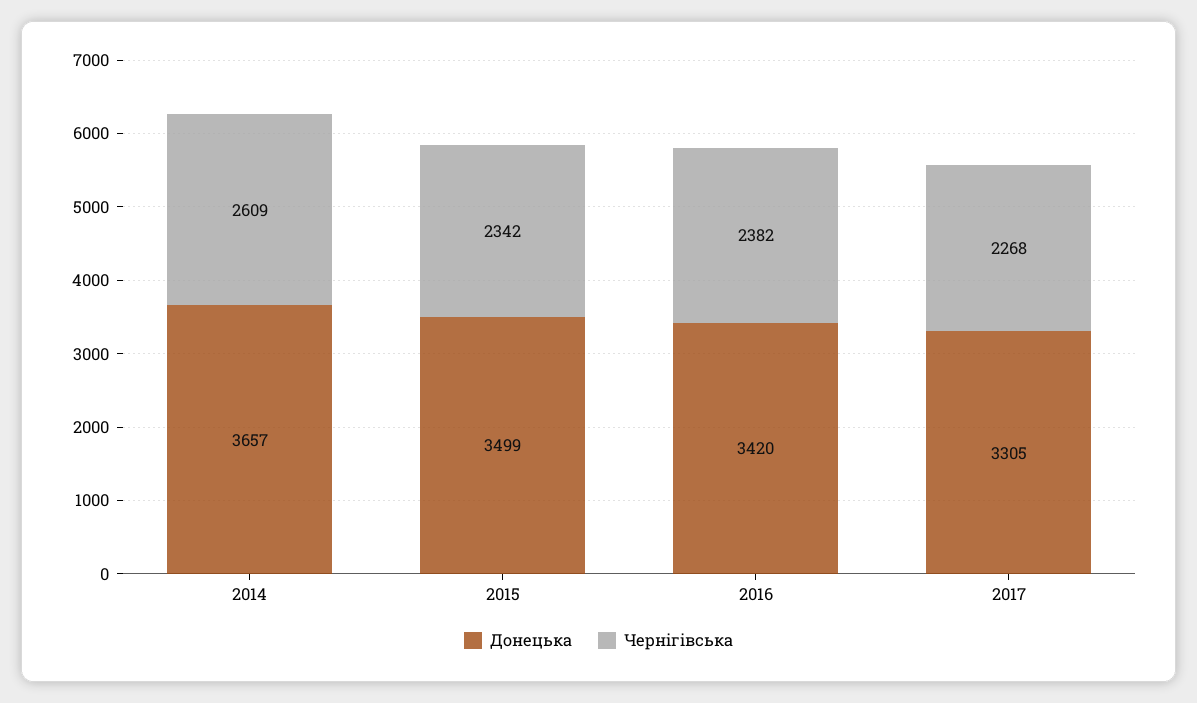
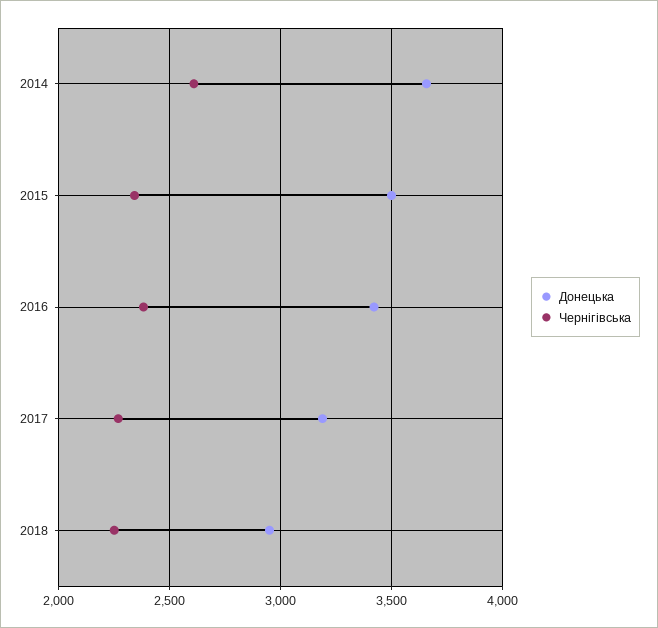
Донецька, 2017: 3305 -> 3200
Донецька, 2018: none -> 2950
Чернігівська, 2018: none -> 2250

